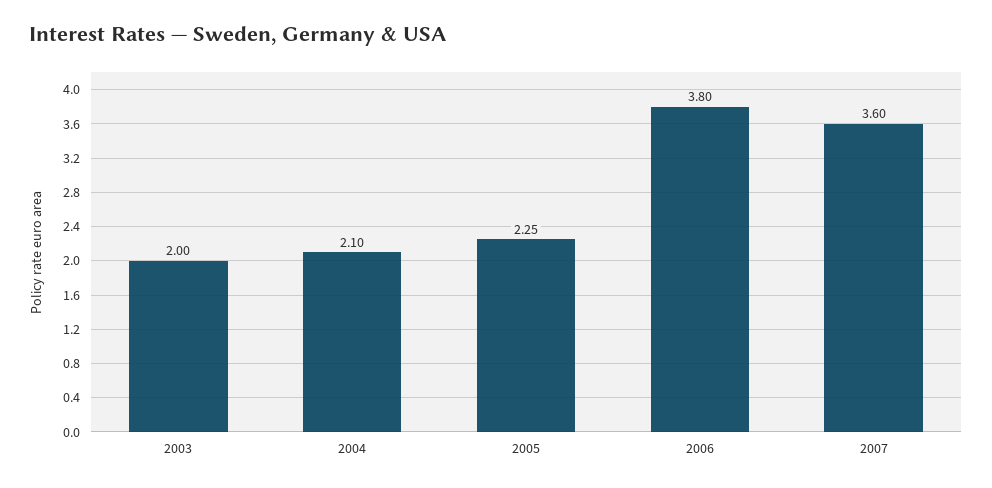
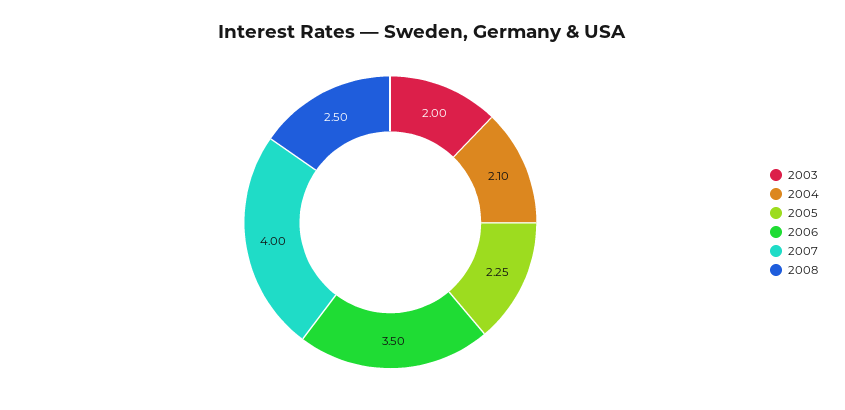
2006: 3.8 -> 3.5
2007: 3.6 -> 4
2008: none -> 2.5

